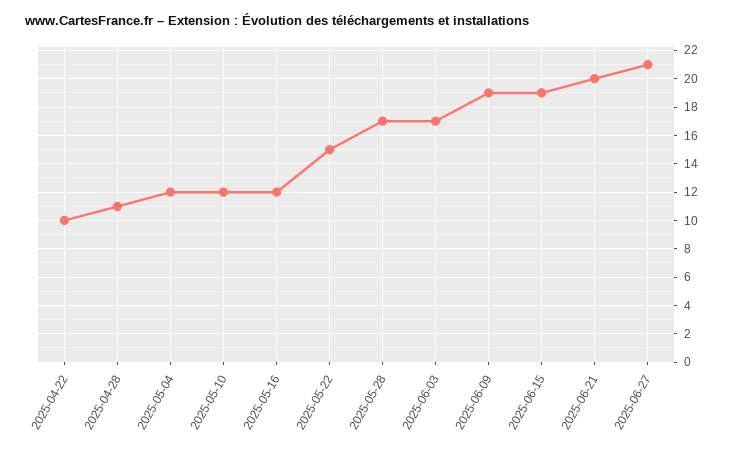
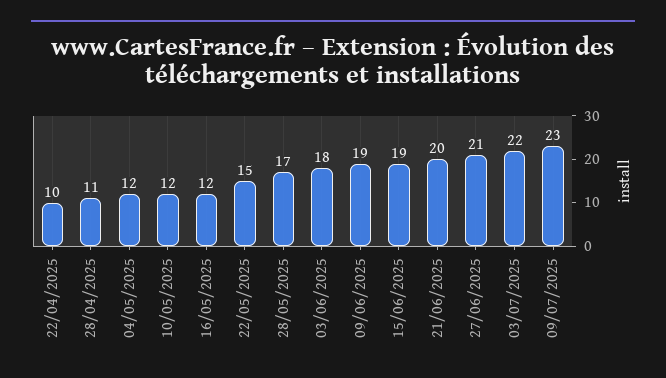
2025-06-03: 17 -> 18
03/07/2025: none -> 22
09/07/2025: none -> 23

